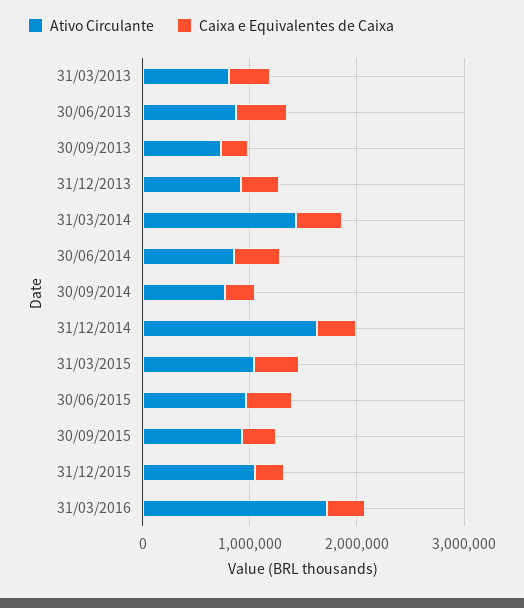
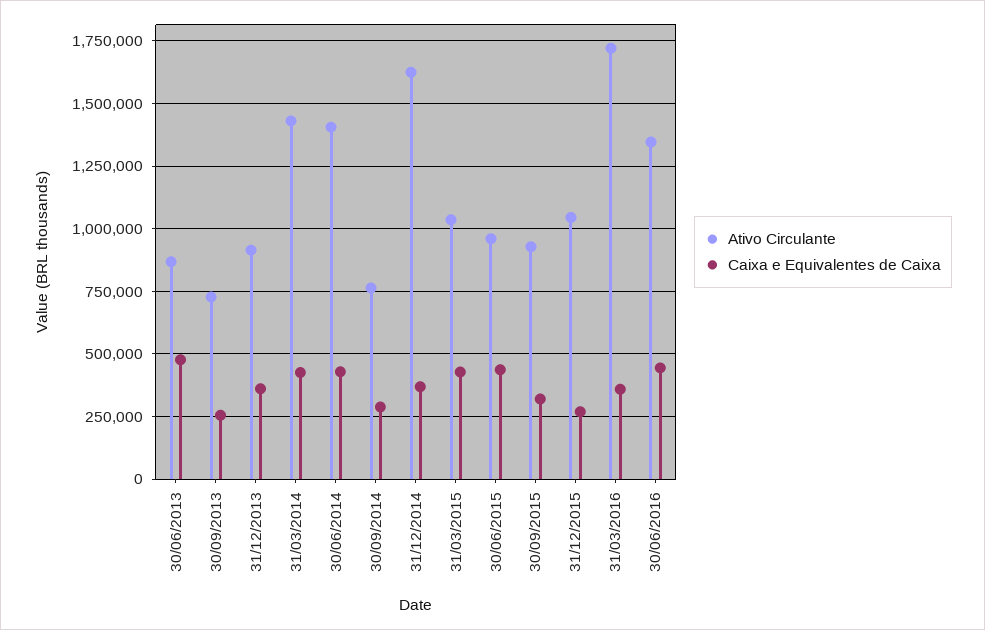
Ativo Circulante, 31/03/2013: 800000 -> none
Caixa e Equivalentes de Caixa, 31/03/2013: 400000 -> none
Ativo Circulante, 30/06/2014: 800000 -> 1400000
Ativo Circulante, 30/06/2016: none -> 1350000
Caixa e Equivalentes de Caixa, 30/06/2016: none -> 450000

